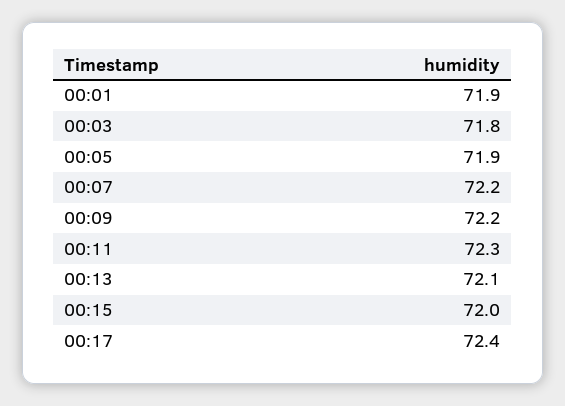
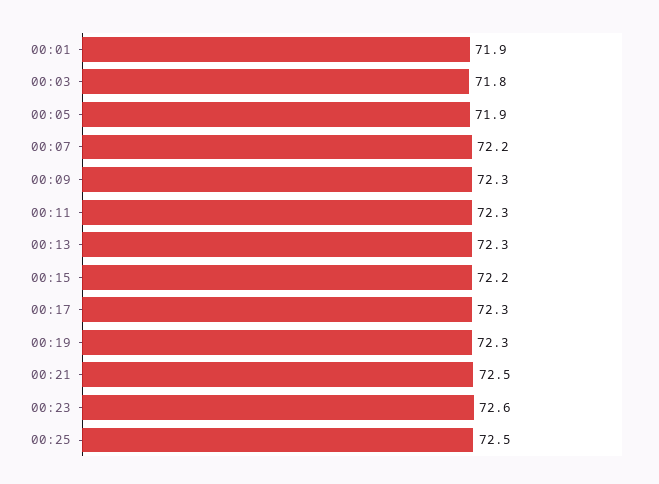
00:09: 72.2 -> 72.3
00:13: 72.1 -> 72.3
00:15: 72 -> 72.2
00:17: 72.4 -> 72.3
00:19: none -> 72.3
00:21: none -> 72.5
00:23: none -> 72.6
00:25: none -> 72.5

